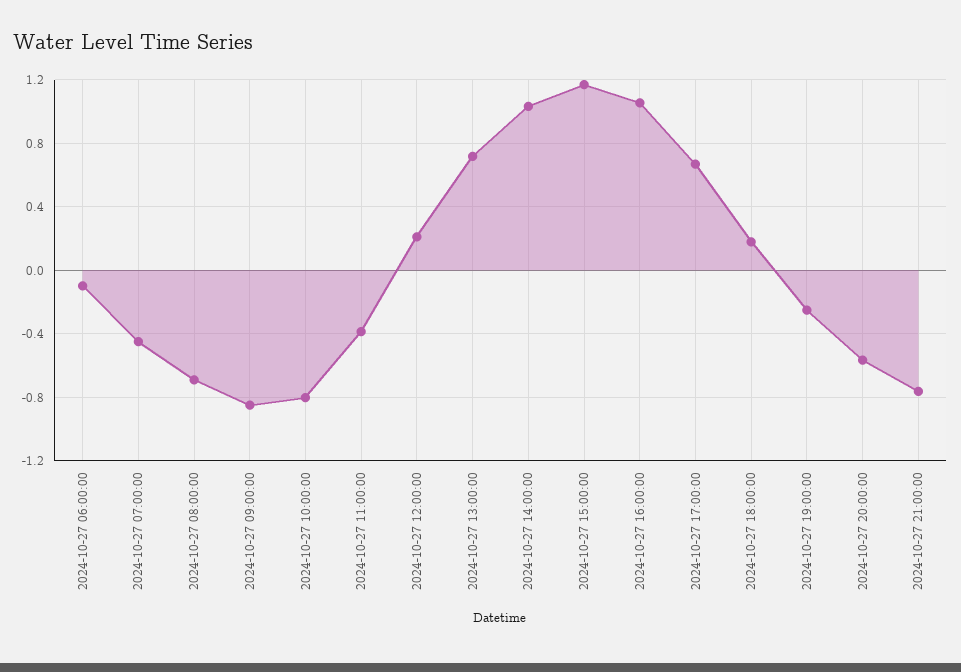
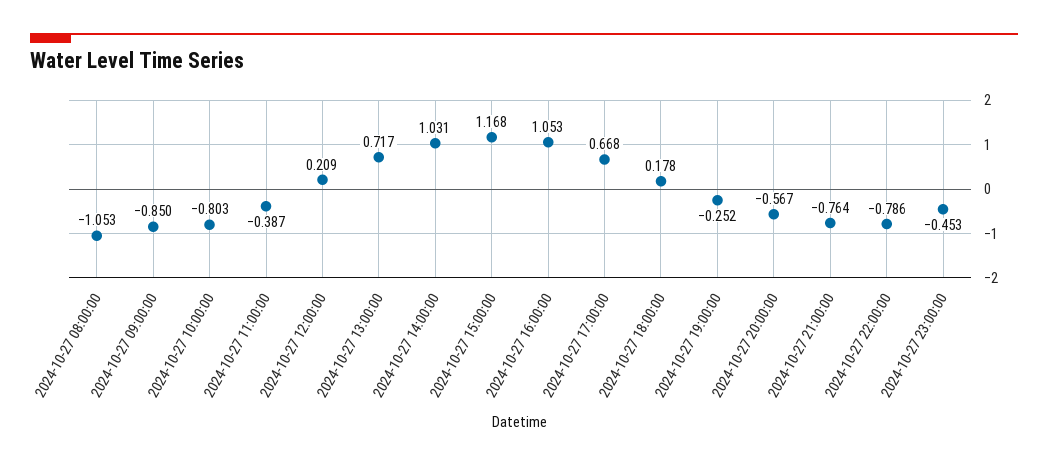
2024-10-27 06:00:00: -0.1 -> none
2024-10-27 07:00:00: -0.45 -> none
2024-10-27 08:00:00: -0.7 -> -1.053
2024-10-27 22:00:00: none -> -0.786
2024-10-27 23:00:00: none -> -0.453

